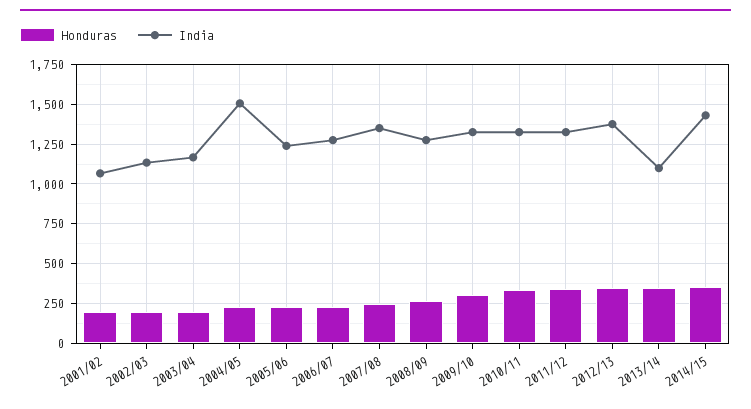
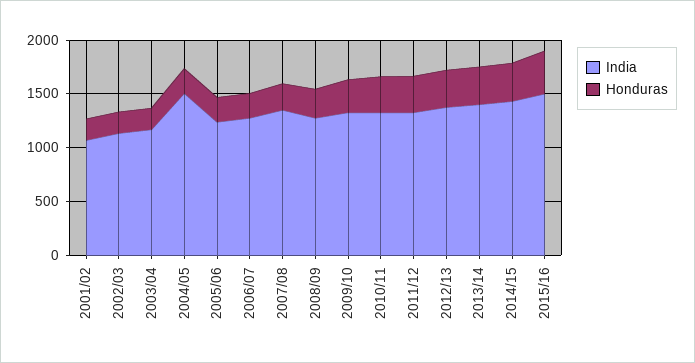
India, 2013/14: 1100 -> 1400
India, 2015/16: none -> 1500
Honduras, 2015/16: none -> 400

